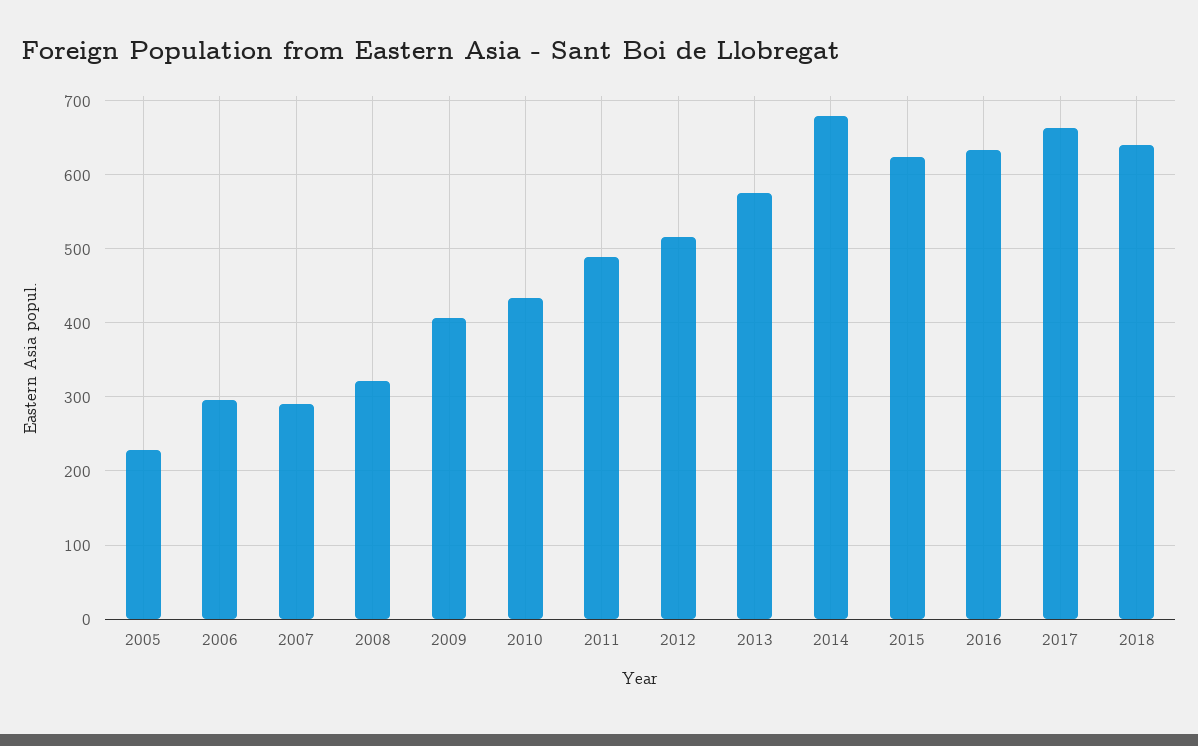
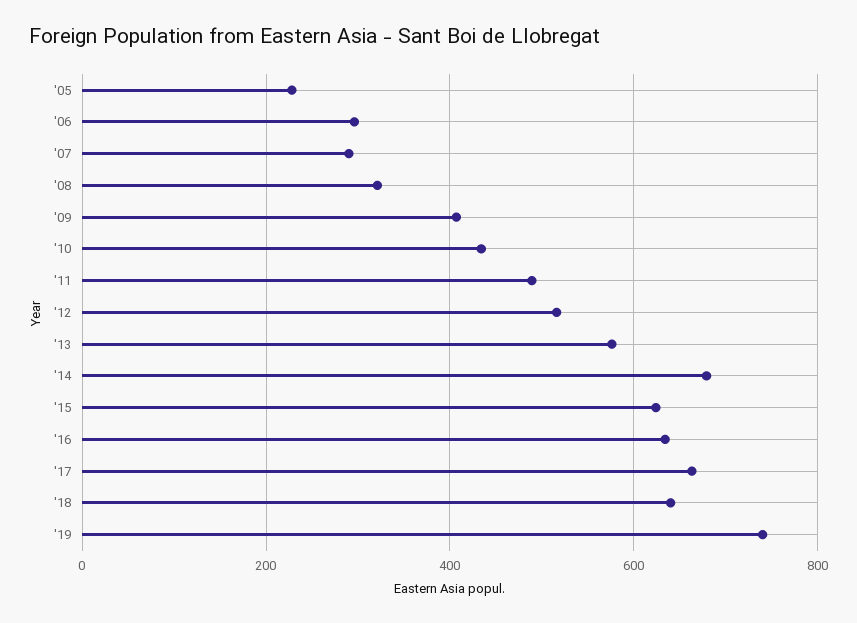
'19: none -> 740

